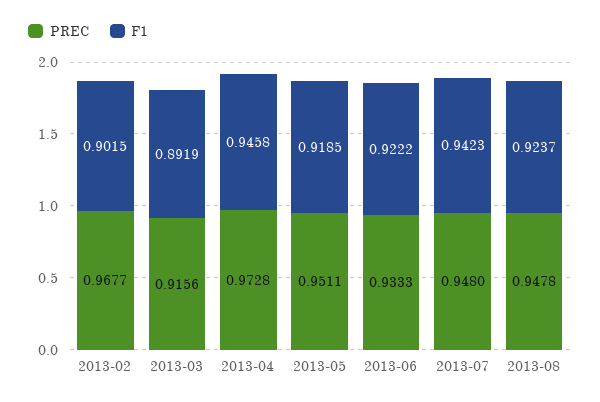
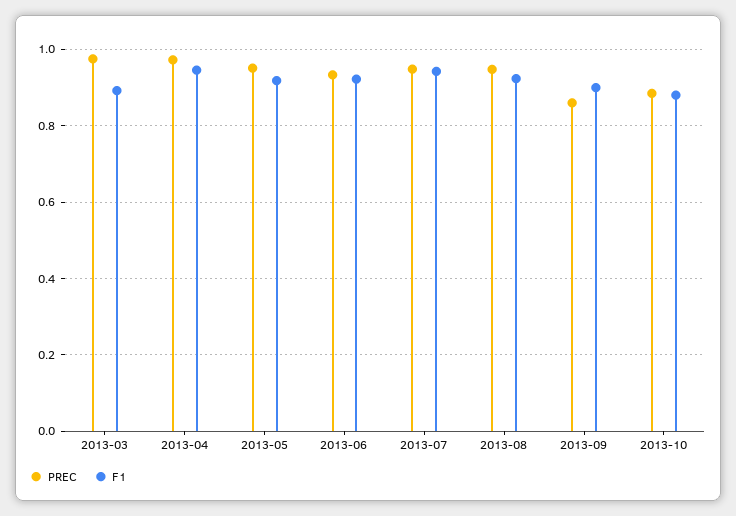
PREC, 2013-02: 0.9677 -> none
F1, 2013-02: 0.9015 -> none
PREC, 2013-03: 0.9156 -> 0.98
PREC, 2013-09: none -> 0.86
F1, 2013-09: none -> 0.9
PREC, 2013-10: none -> 0.88
F1, 2013-10: none -> 0.88

